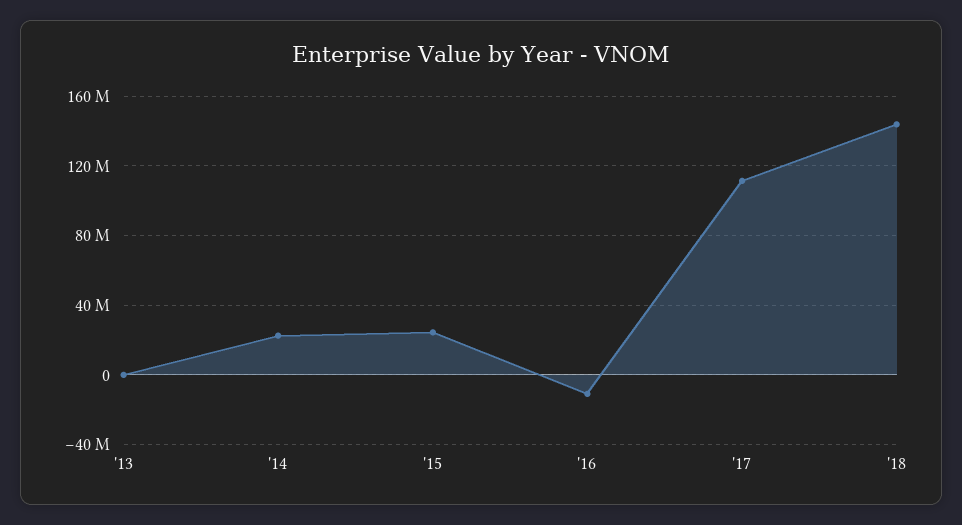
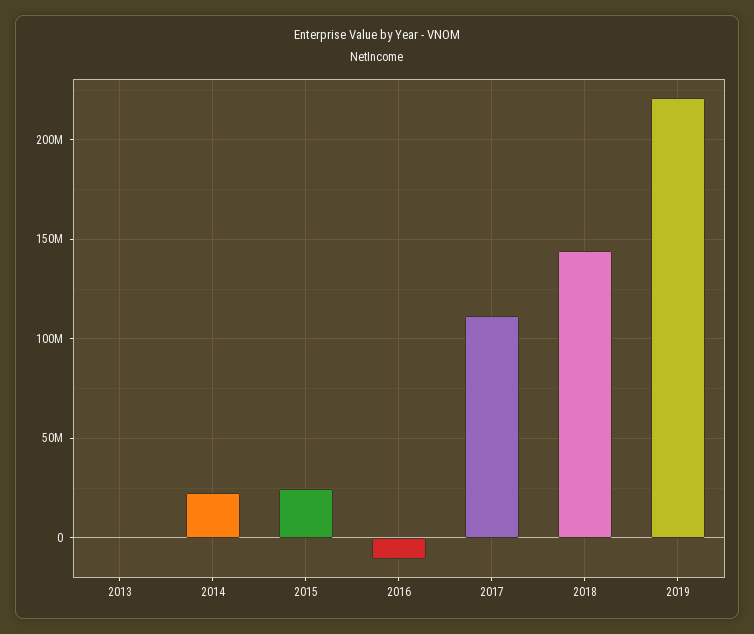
2019: none -> 220000000

